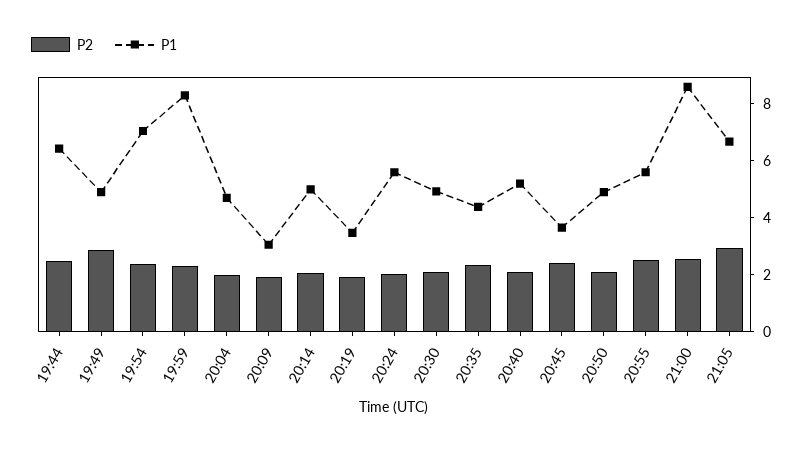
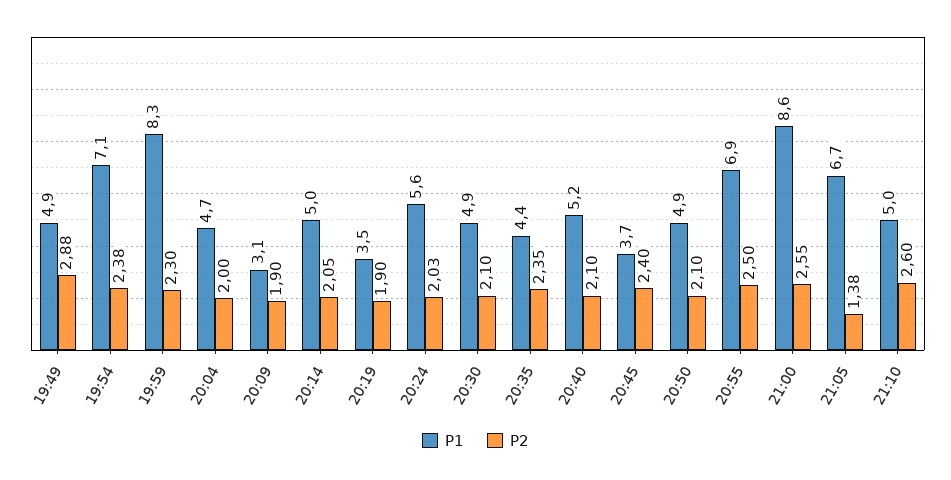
P2, 19:44: 2.5 -> none
P1, 19:44: 6.5 -> none
P1, 20:55: 5.5 -> 6.9
P2, 21:05: 3 -> 1.38
P1, 21:10: none -> 5
P2, 21:10: none -> 2.6

